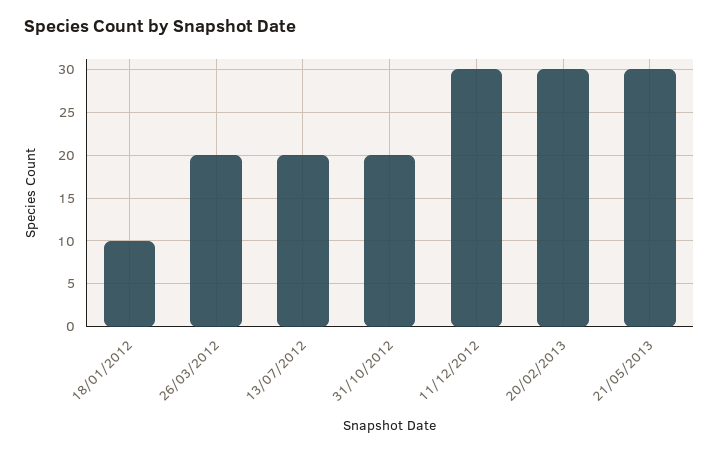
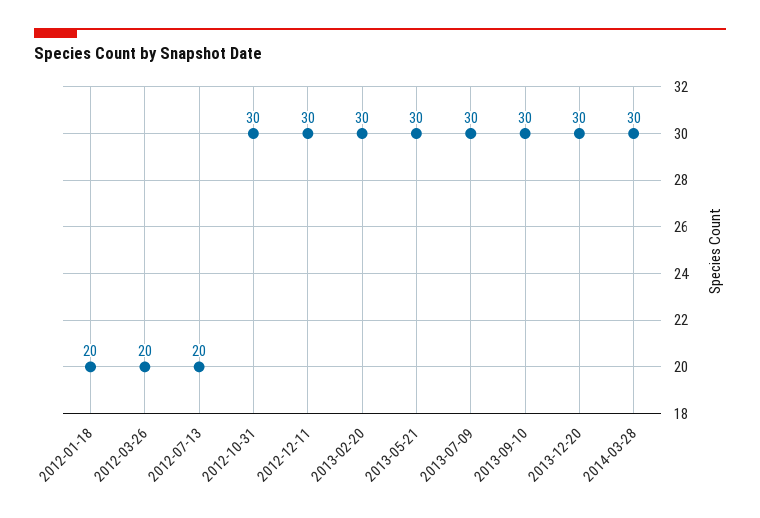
18/01/2012: 10 -> 20
31/10/2012: 20 -> 30
2013-07-09: none -> 30
2013-09-10: none -> 30
2013-12-20: none -> 30
2014-03-28: none -> 30

